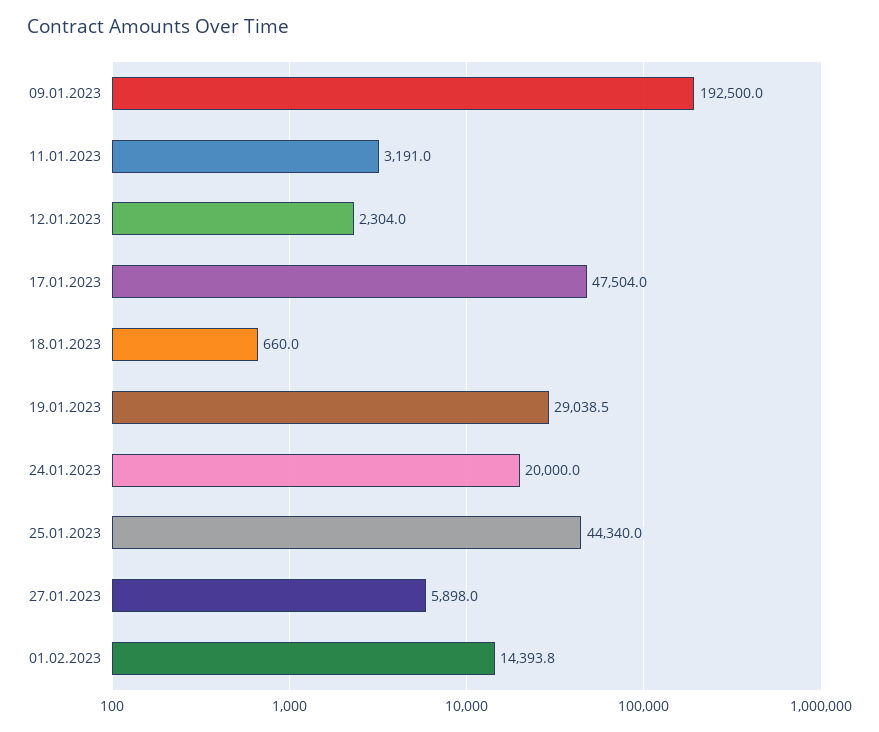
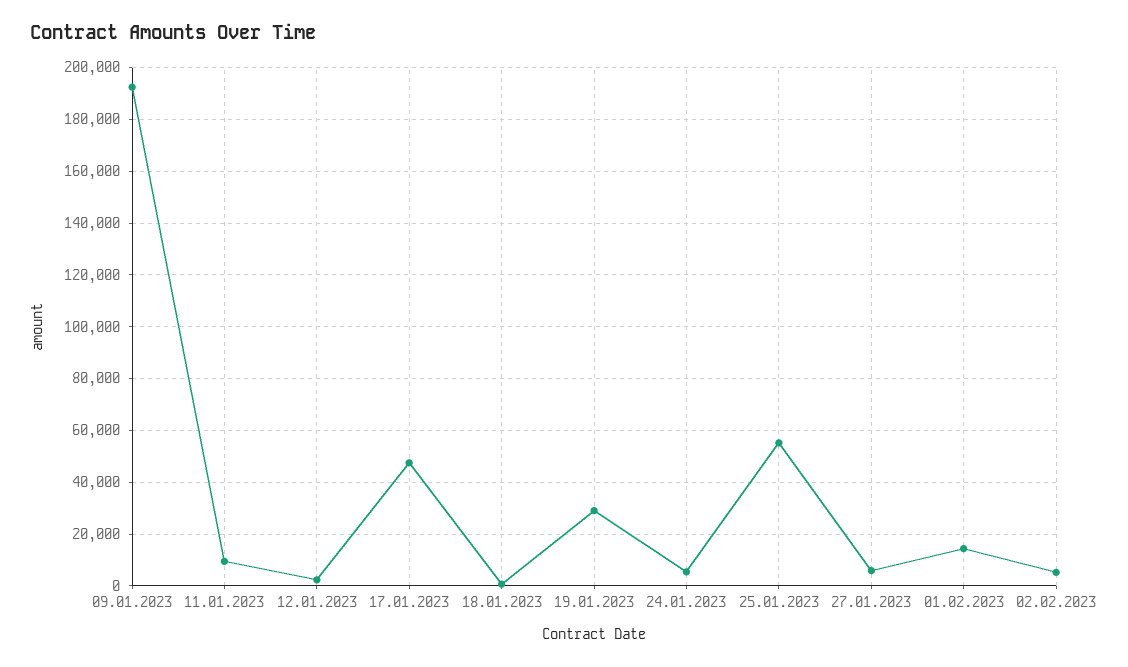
11.01.2023: 3191 -> 10000
24.01.2023: 20000 -> 5000
25.01.2023: 44340 -> 55000
02.02.2023: none -> 5000

